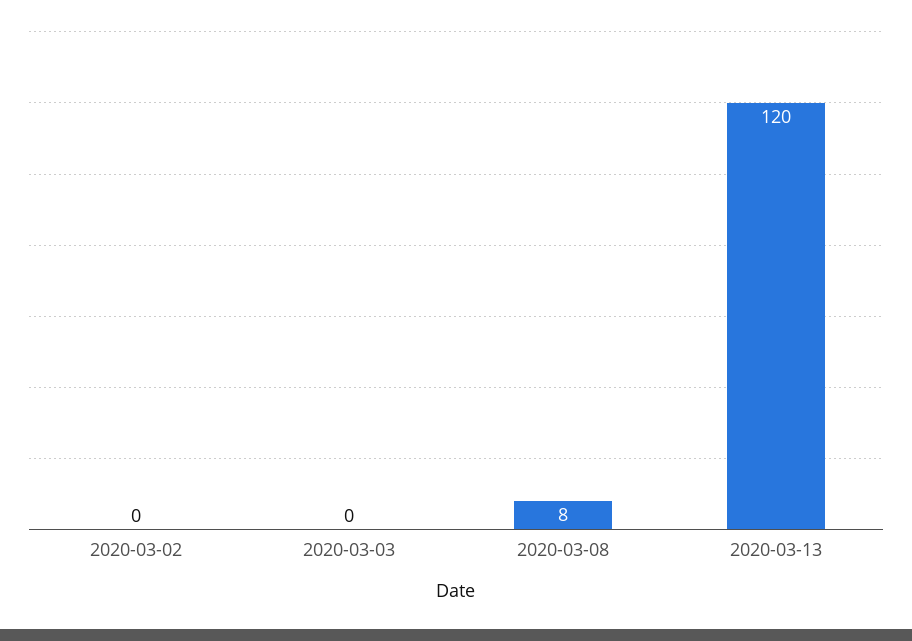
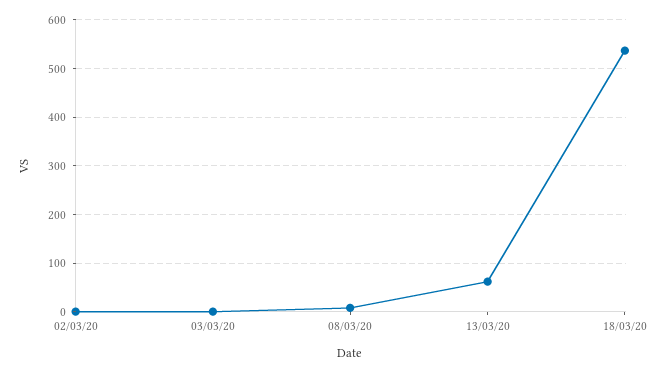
2020-03-13: 120 -> 60
18/03/20: none -> 540

